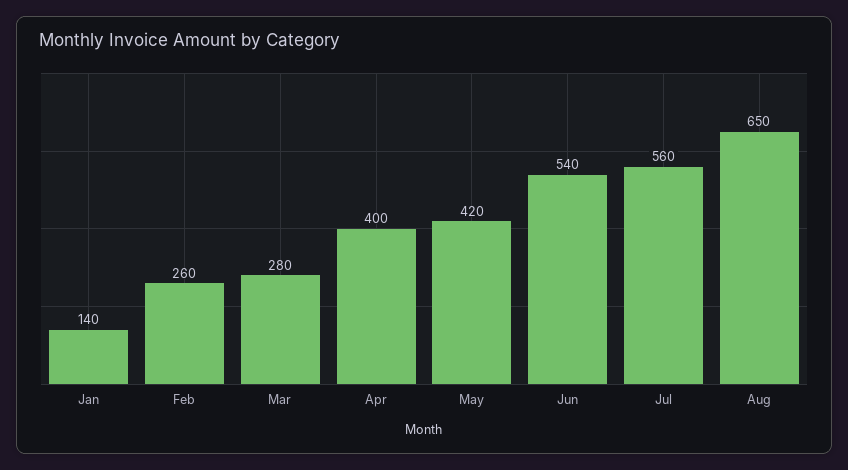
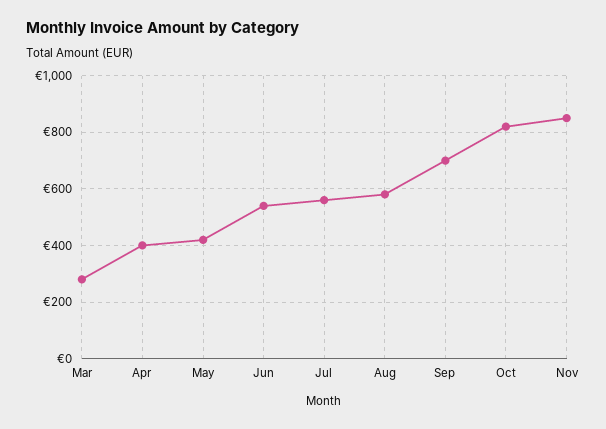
Jan: 140 -> none
Feb: 260 -> none
Aug: 650 -> 575
Sep: none -> 700
Oct: none -> 825
Nov: none -> 850

